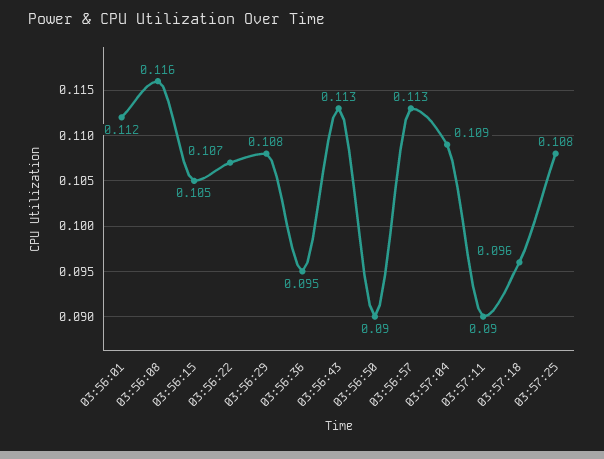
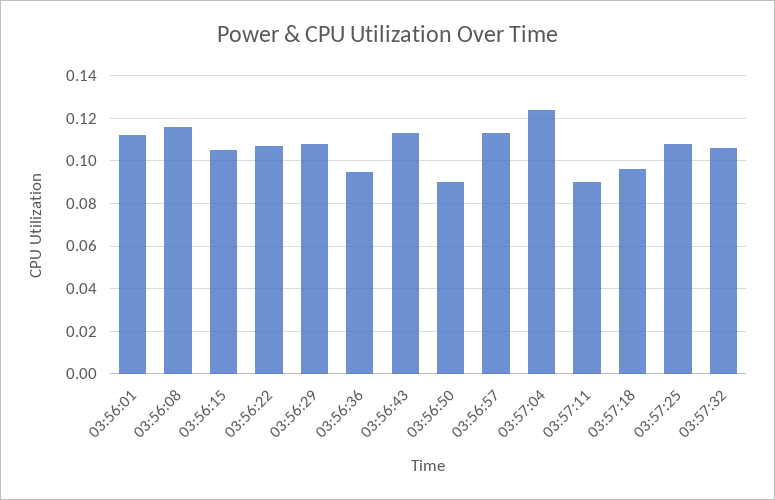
03:57:04: 0.109 -> 0.125
03:57:32: none -> 0.105

